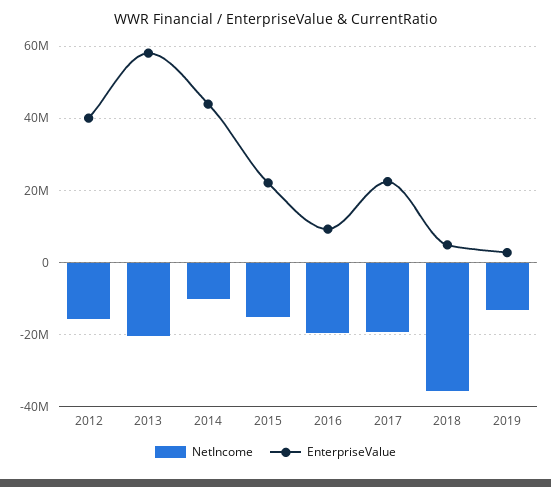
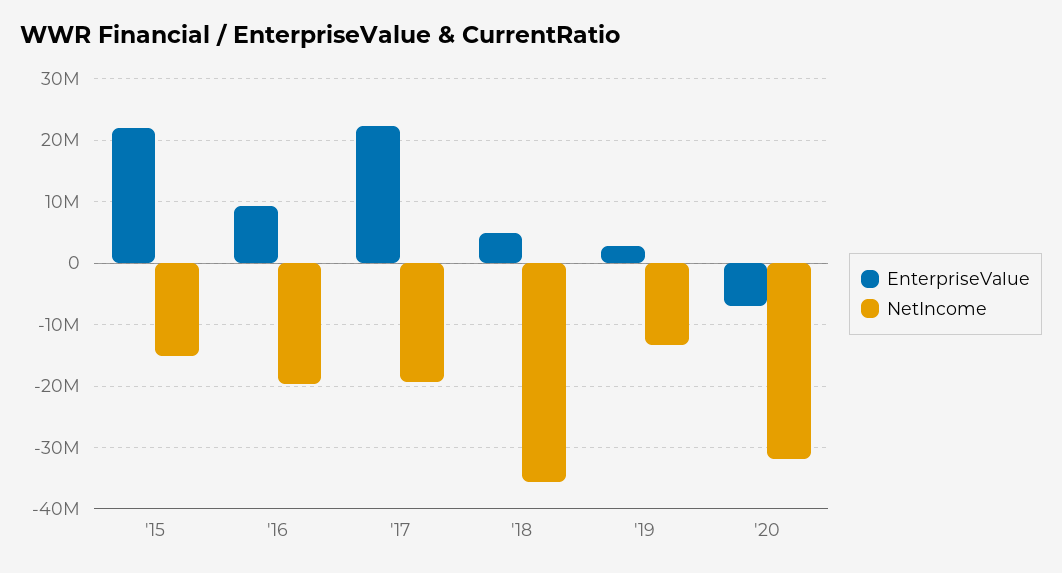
NetIncome, 2012: -16000000 -> none
EnterpriseValue, 2012: 40000000 -> none
NetIncome, 2013: -20000000 -> none
EnterpriseValue, 2013: 58000000 -> none
NetIncome, 2014: -10000000 -> none
EnterpriseValue, 2014: 44000000 -> none
EnterpriseValue, '20: none -> -7000000
NetIncome, '20: none -> -32000000

